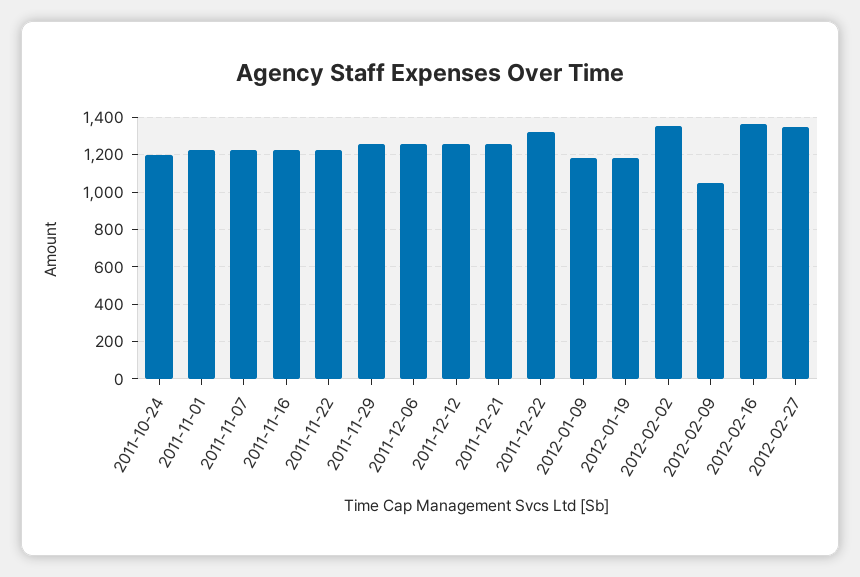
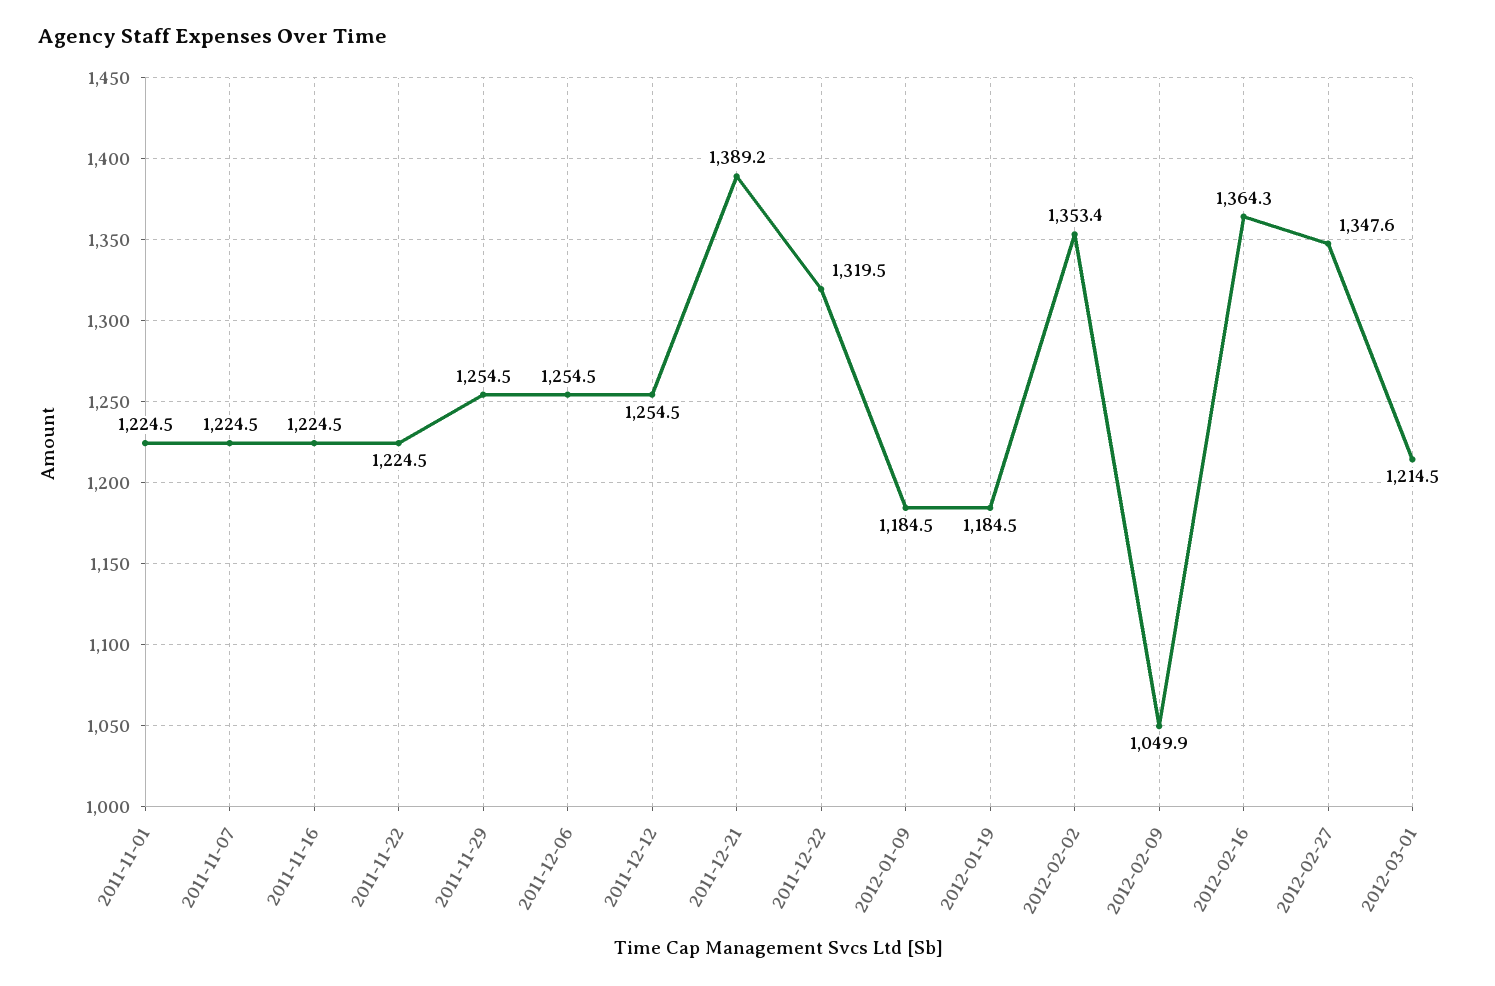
2011-10-24: 1200 -> none
2011-12-21: 1250 -> 1389.2
2012-03-01: none -> 1214.5

